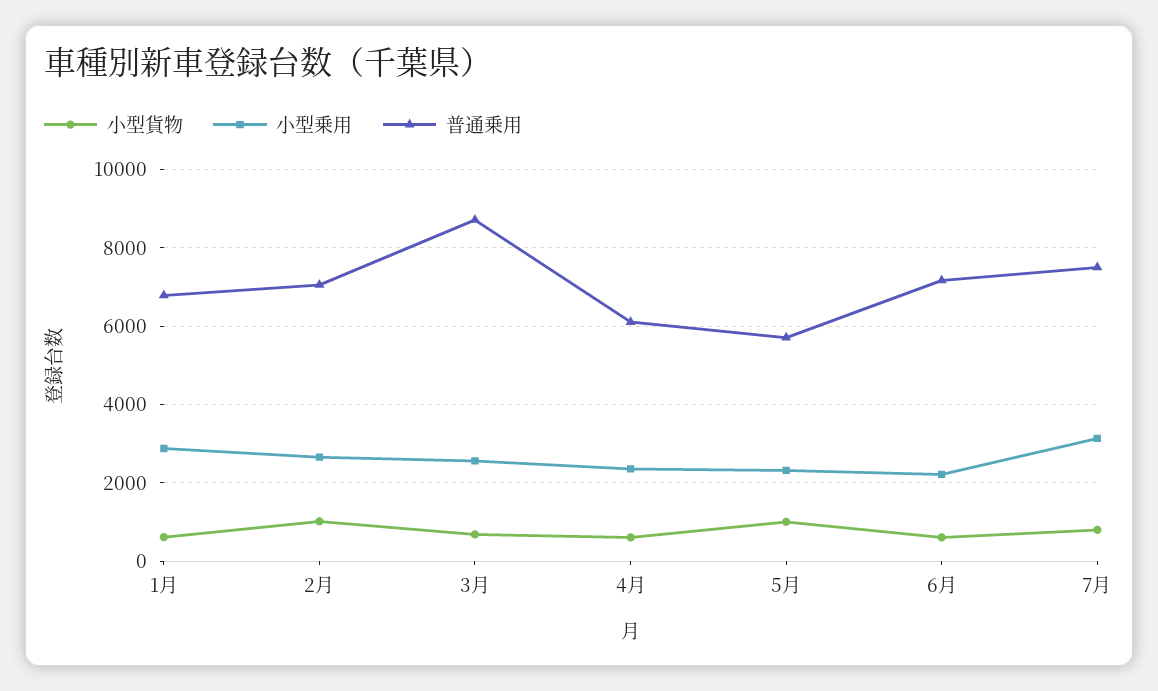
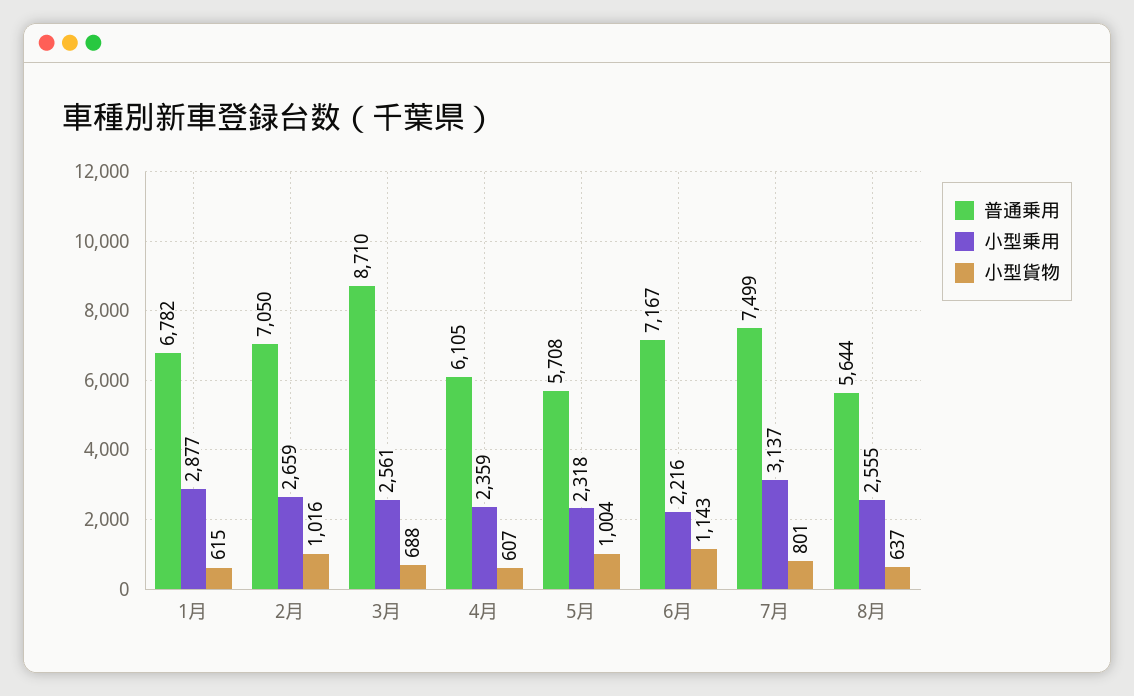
小型貨物, 6月: 600 -> 1143
普通乗用, 8月: none -> 5644
小型乗用, 8月: none -> 2555
小型貨物, 8月: none -> 637

